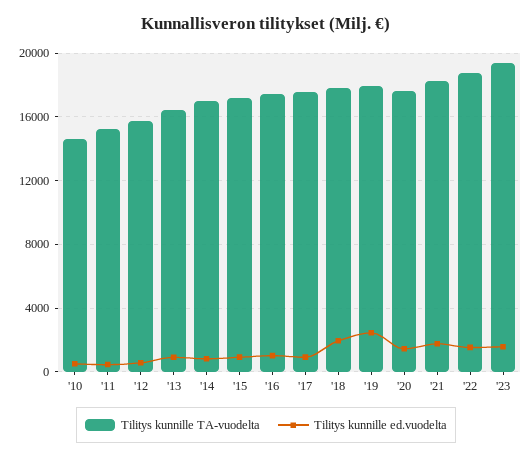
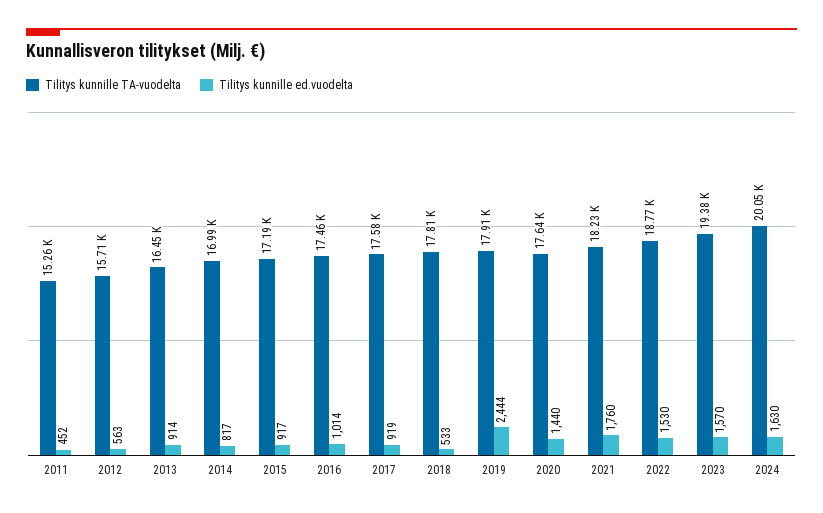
Tilitys kunnille TA-vuodelta, '10: 14500 -> none
Tilitys kunnille ed.vuodelta, '10: 500 -> none
Tilitys kunnille ed.vuodelta, '18: 2000 -> 533
Tilitys kunnille TA-vuodelta, 2024: none -> 20050
Tilitys kunnille ed.vuodelta, 2024: none -> 1630

